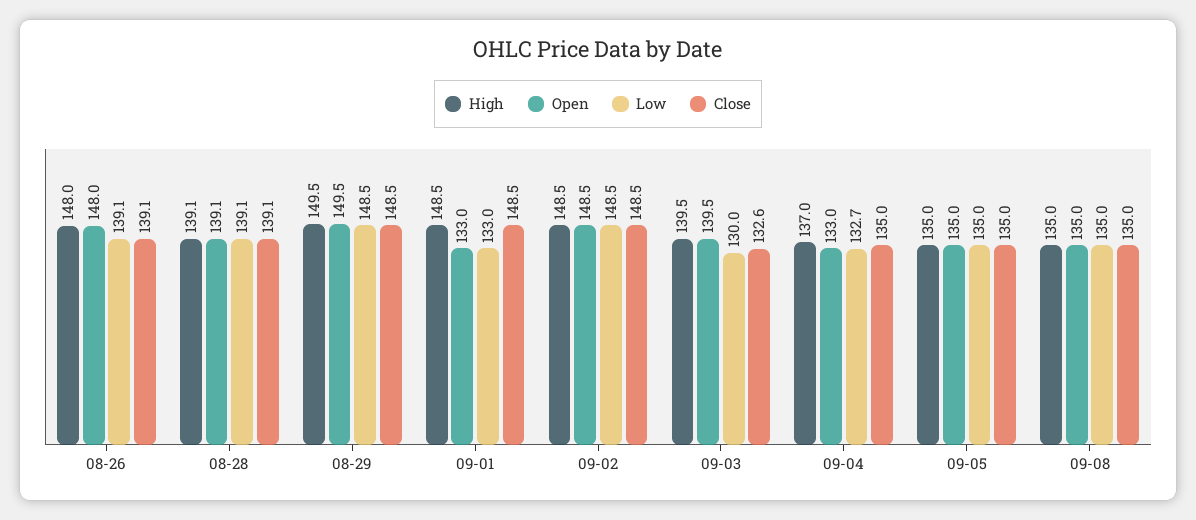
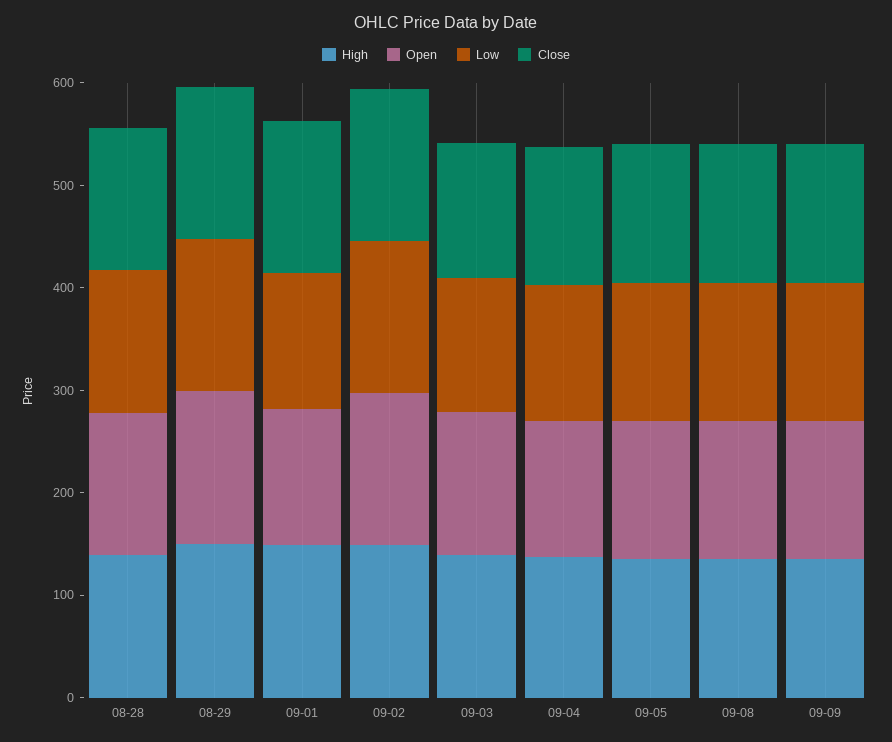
High, 08-26: 148 -> none
Open, 08-26: 148 -> none
Low, 08-26: 139.1 -> none
Close, 08-26: 139.1 -> none
High, 09-09: none -> 140
Open, 09-09: none -> 140
Low, 09-09: none -> 140
Close, 09-09: none -> 140

